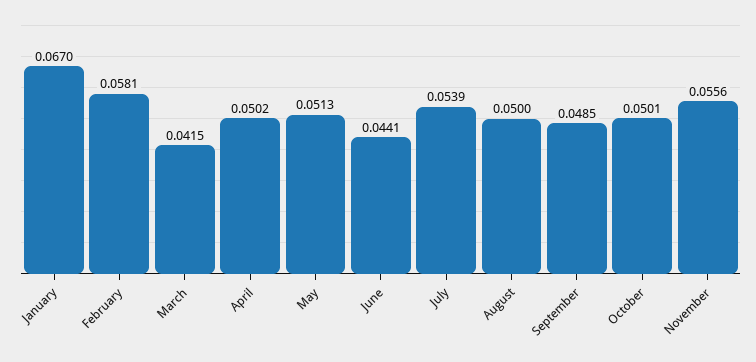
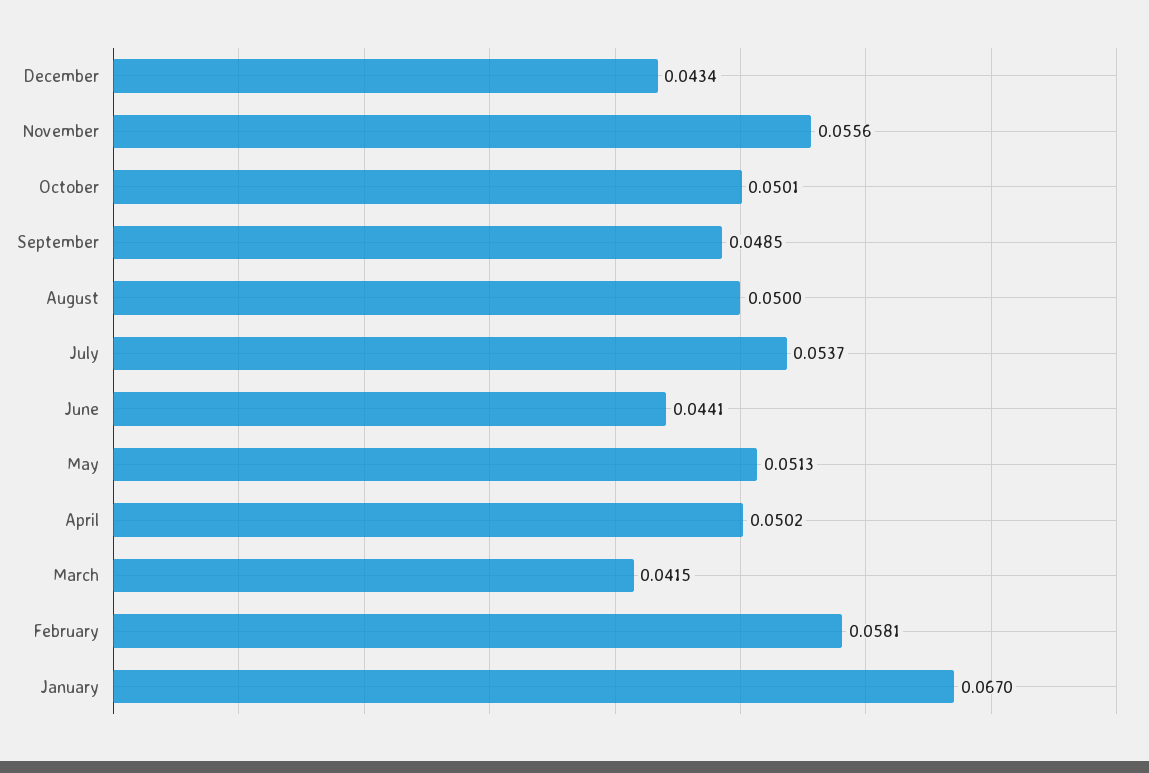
July: 0.0539 -> 0.0537
December: none -> 0.0434

